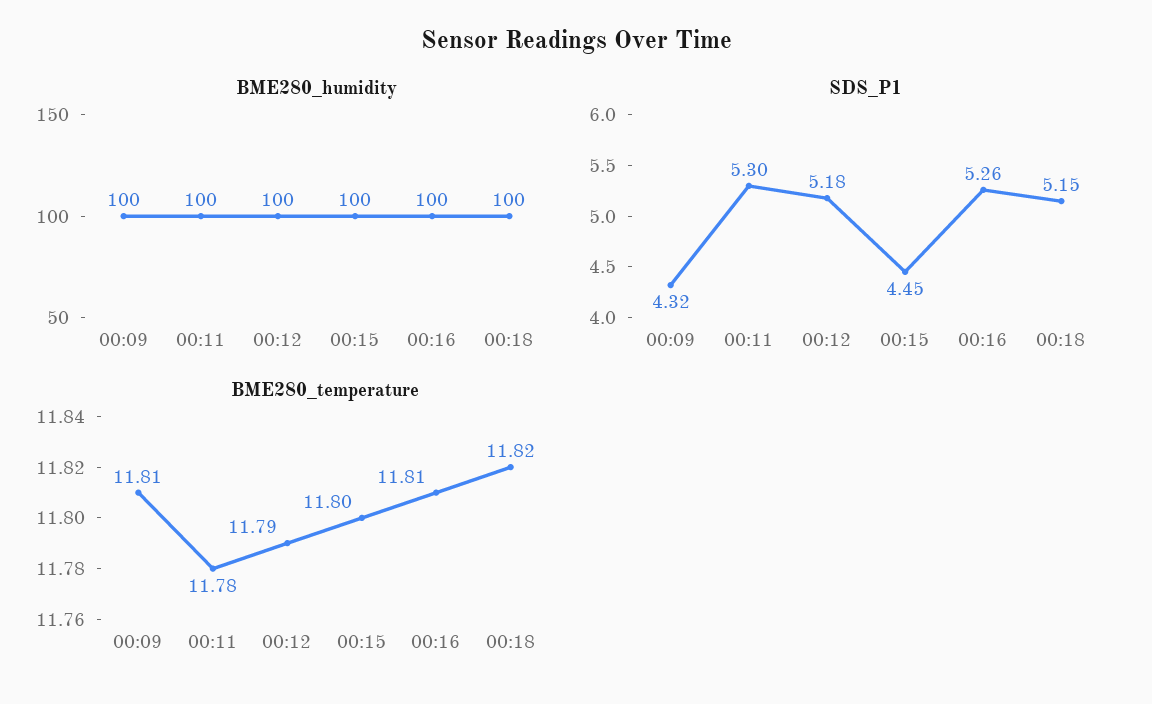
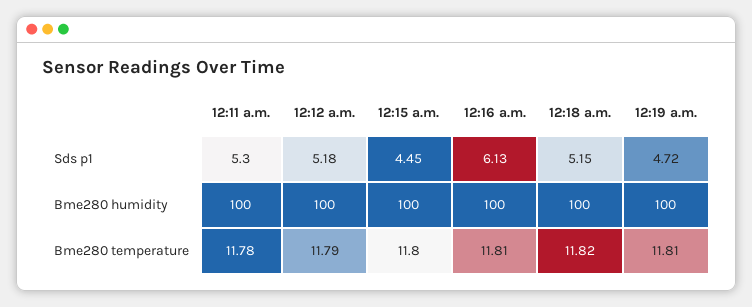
BME280_humidity, 00:09: 100 -> none
SDS_P1, 00:09: 4.32 -> none
SDS_P1, 00:16: 5.26 -> 6.13
BME280_temperature, 00:09: 11.81 -> none
SDS_P1, 12:19 a.m.: none -> 4.72
BME280_humidity, 12:19 a.m.: none -> 100
BME280_temperature, 12:19 a.m.: none -> 11.81

